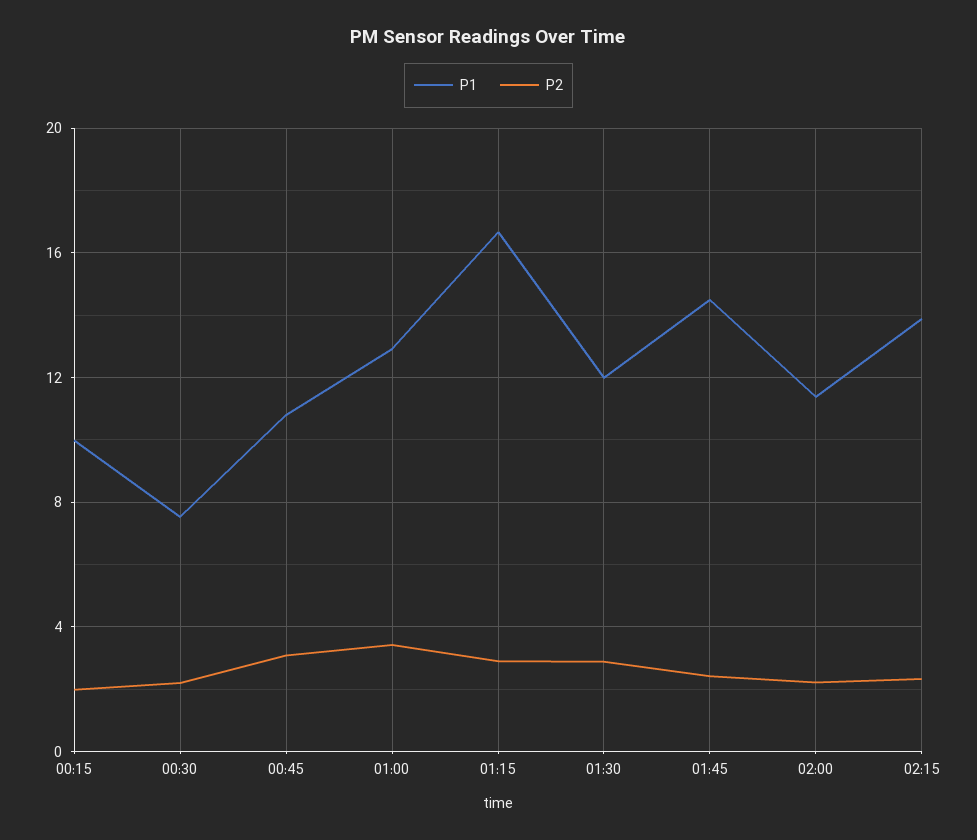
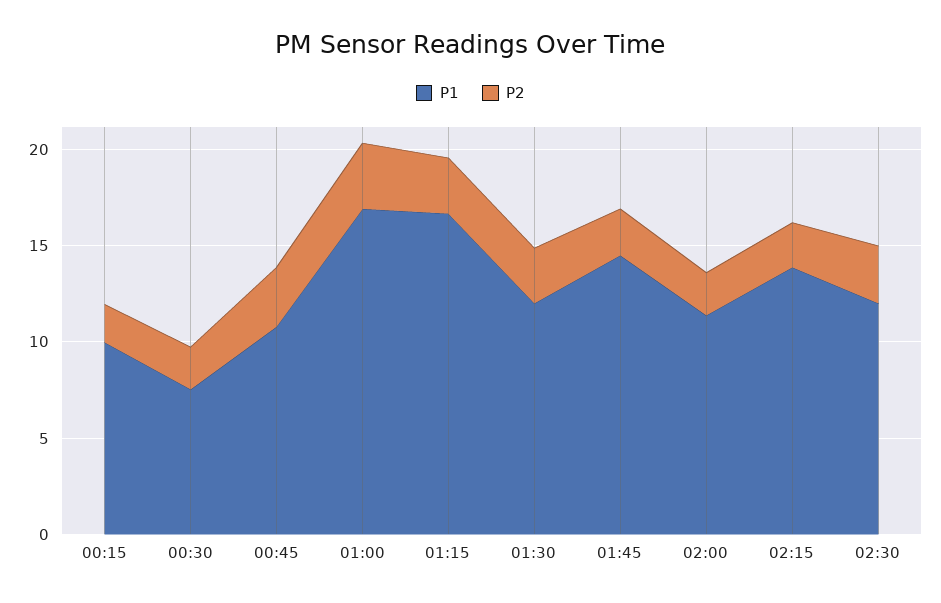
P1, 01:00: 13 -> 17
P1, 02:30: none -> 12
P2, 02:30: none -> 3

